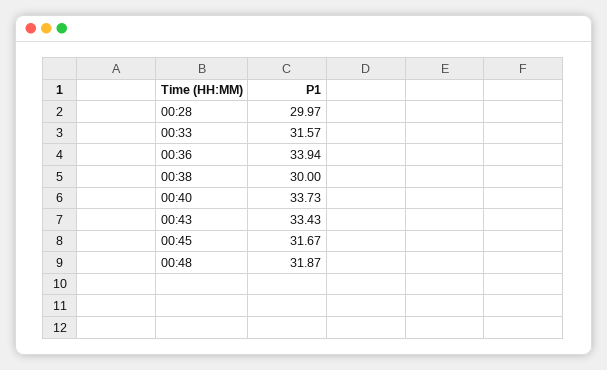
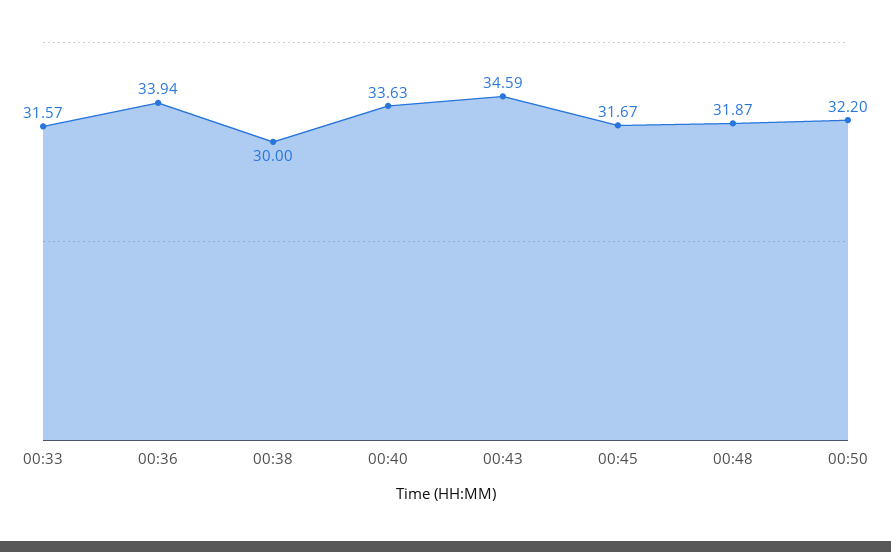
00:28: 29.97 -> none
00:40: 33.73 -> 33.63
00:43: 33.43 -> 34.59
00:50: none -> 32.2

